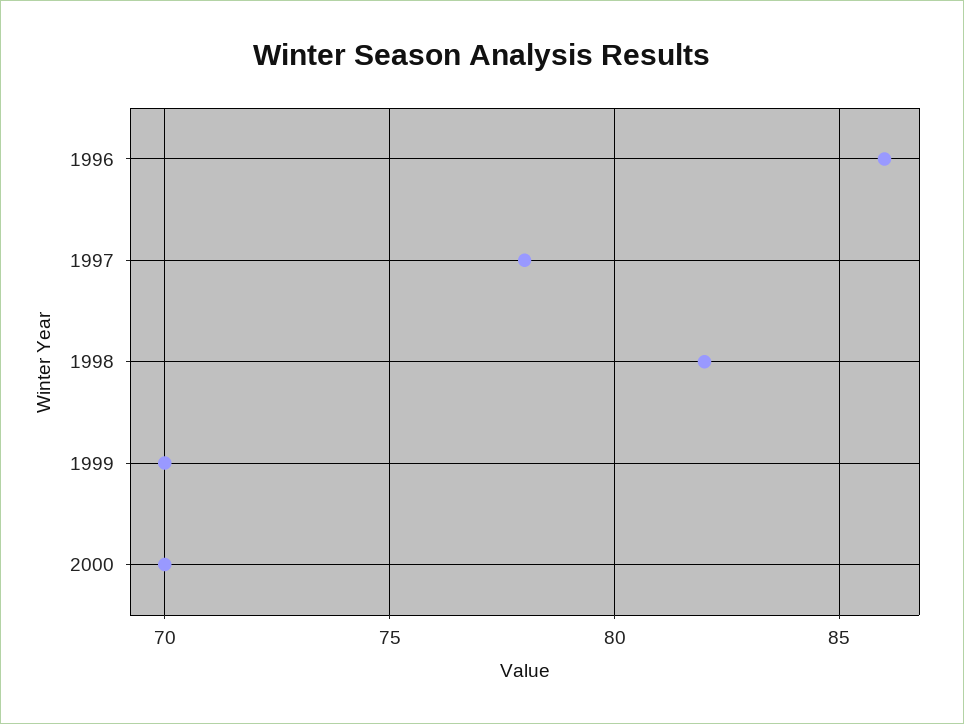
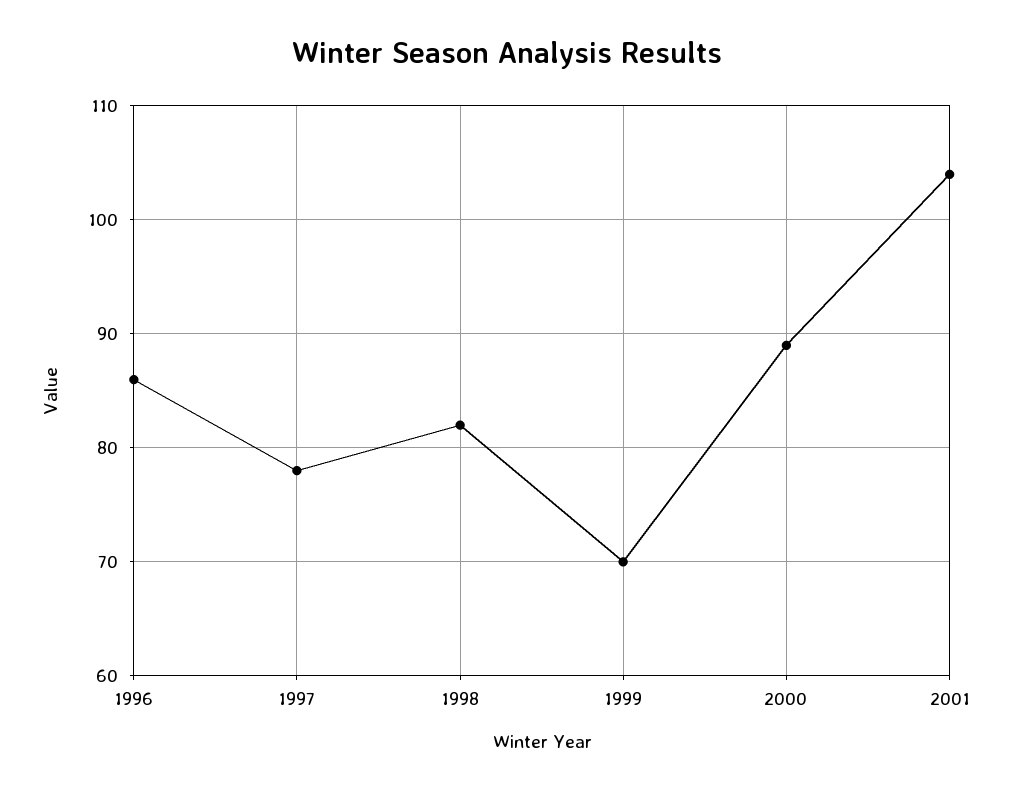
2000: 70 -> 89
2001: none -> 104

